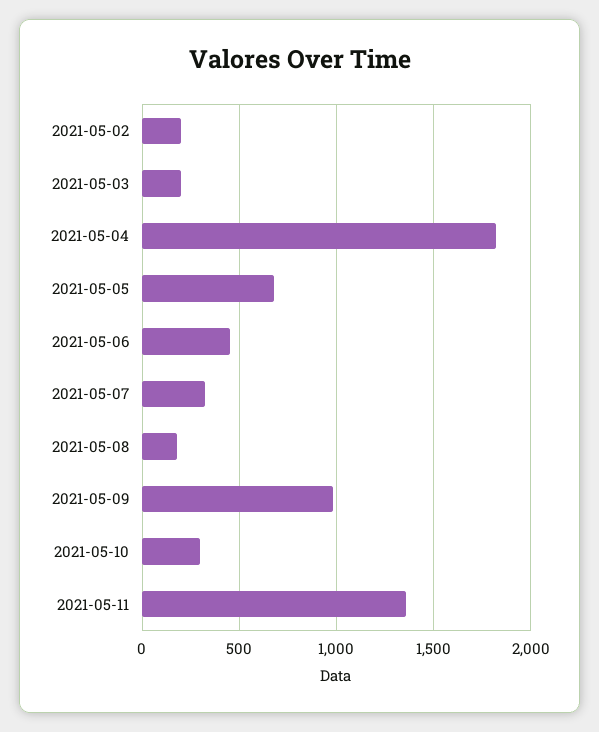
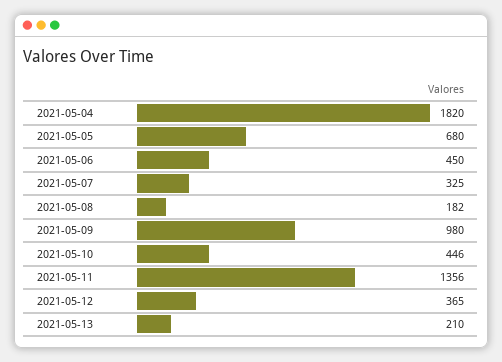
2021-05-02: 200 -> none
2021-05-03: 200 -> none
2021-05-10: 300 -> 446
2021-05-12: none -> 365
2021-05-13: none -> 210

